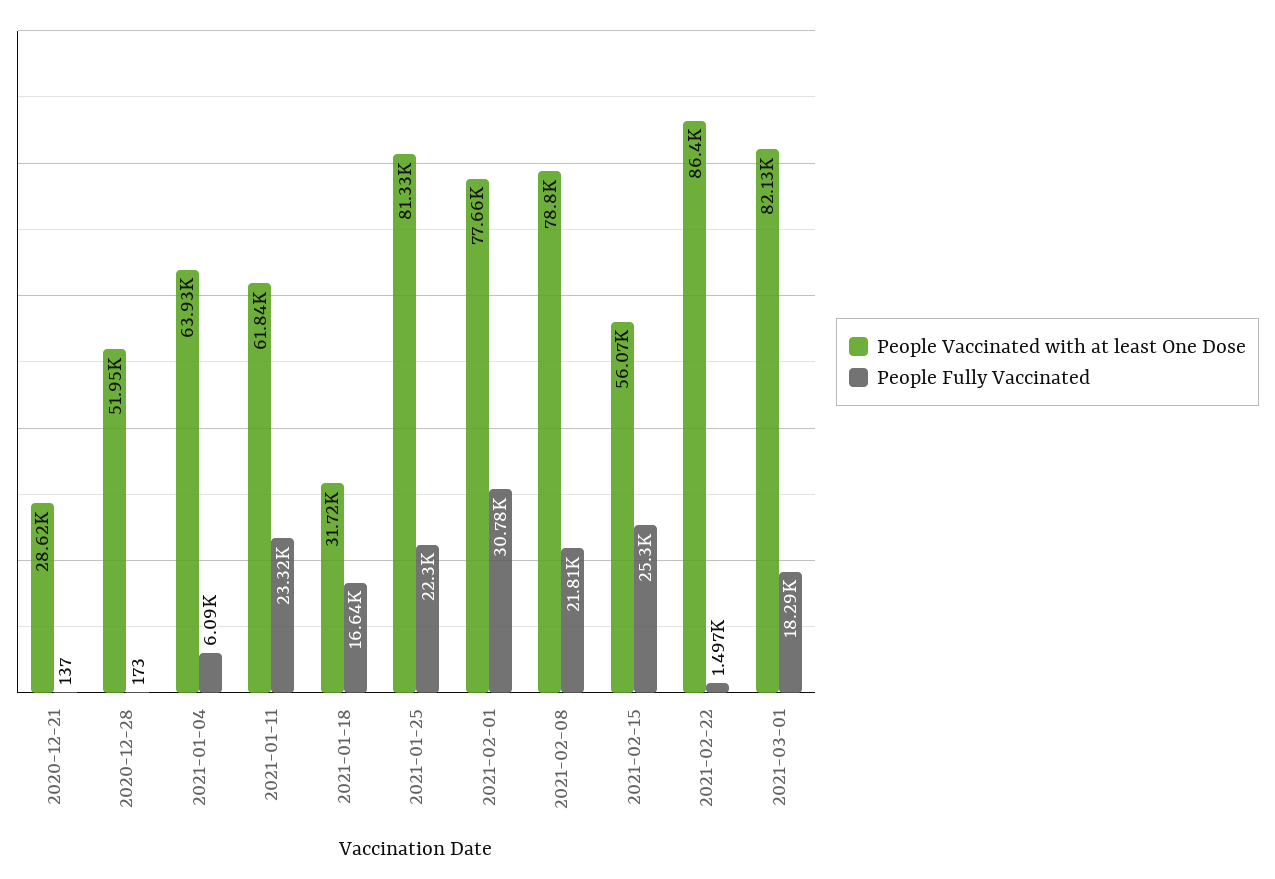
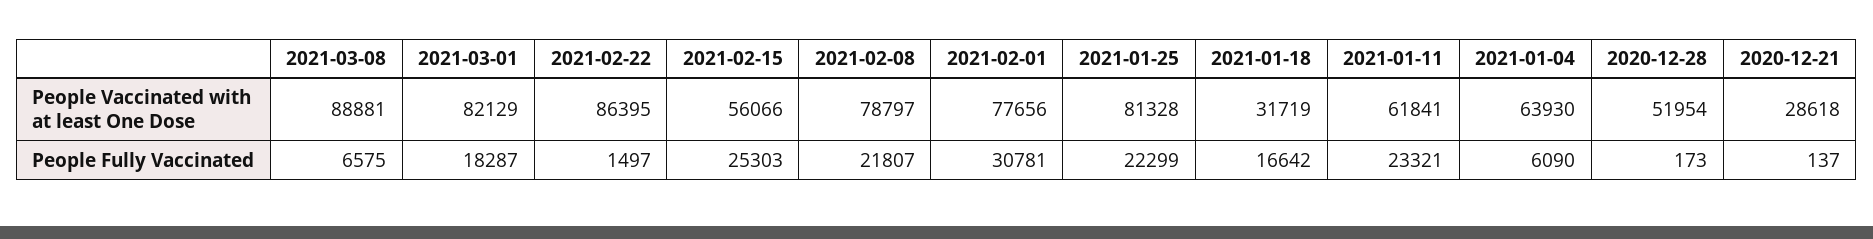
People Vaccinated with at least One Dose, 2021-03-08: none -> 88881
People Fully Vaccinated, 2021-03-08: none -> 6575

